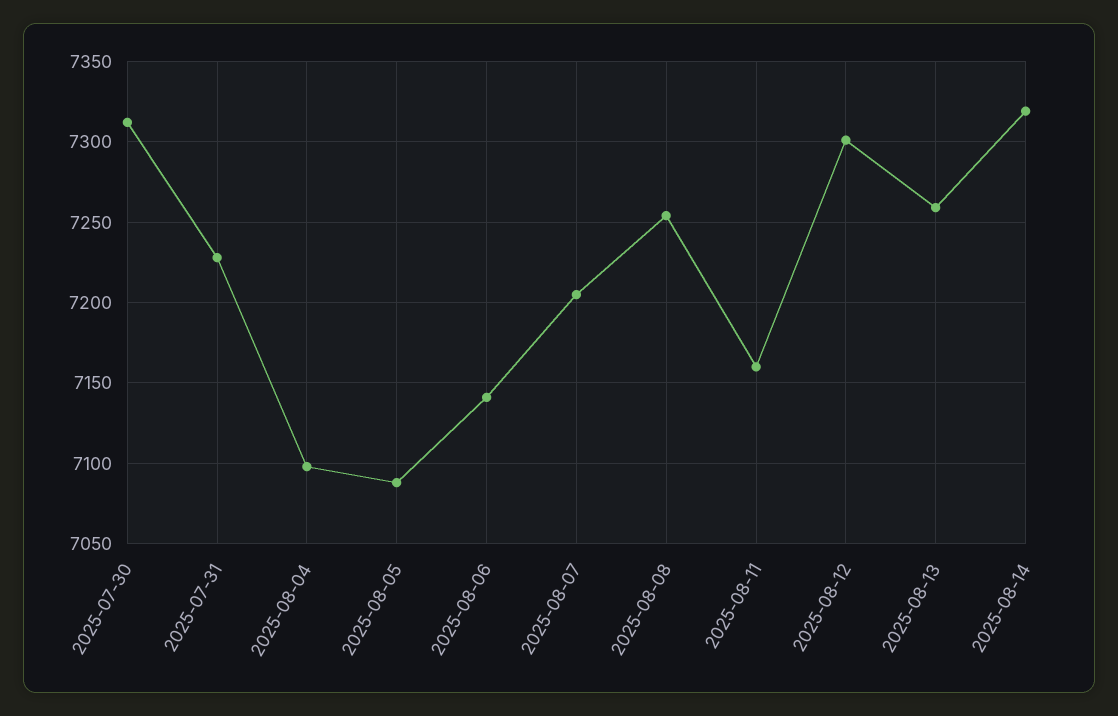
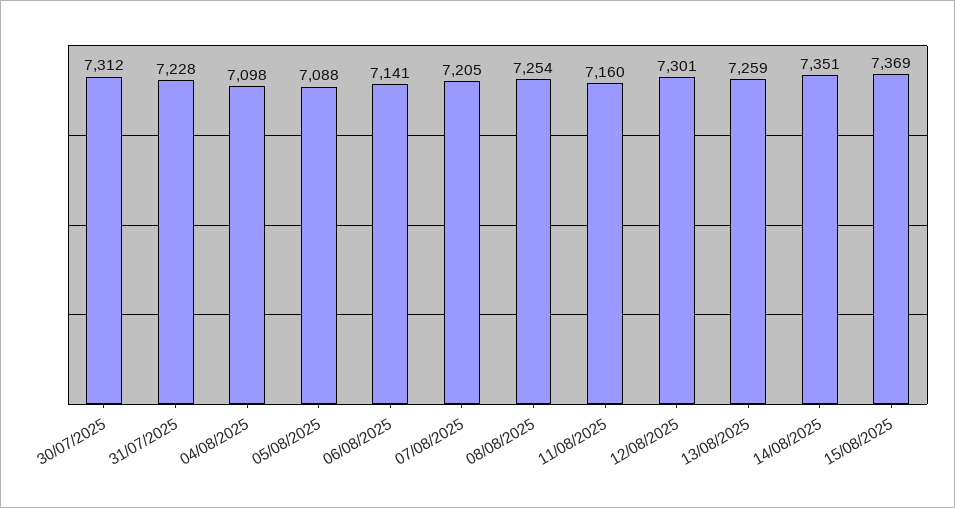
2025-08-14: 7320 -> 7351
15/08/2025: none -> 7369

